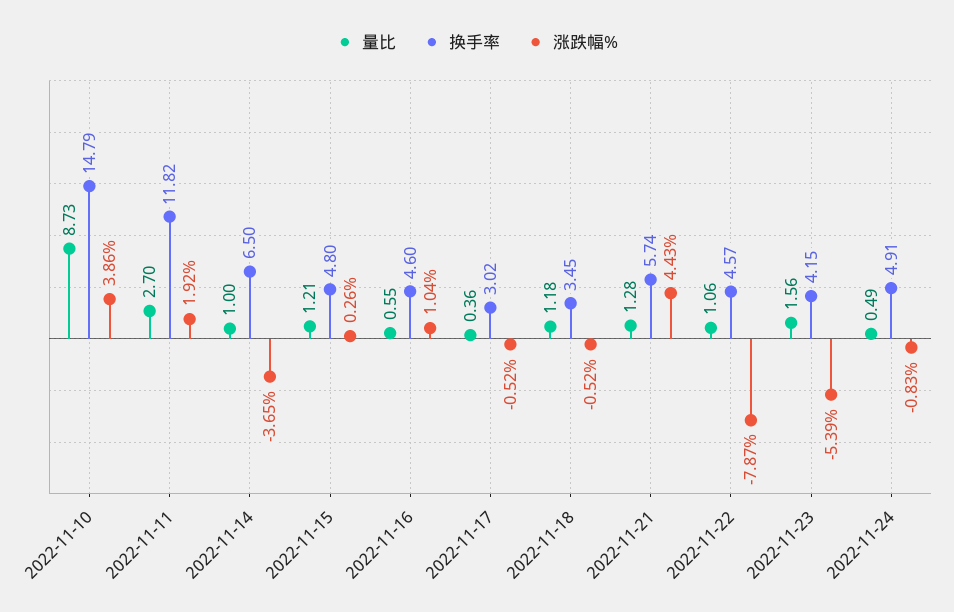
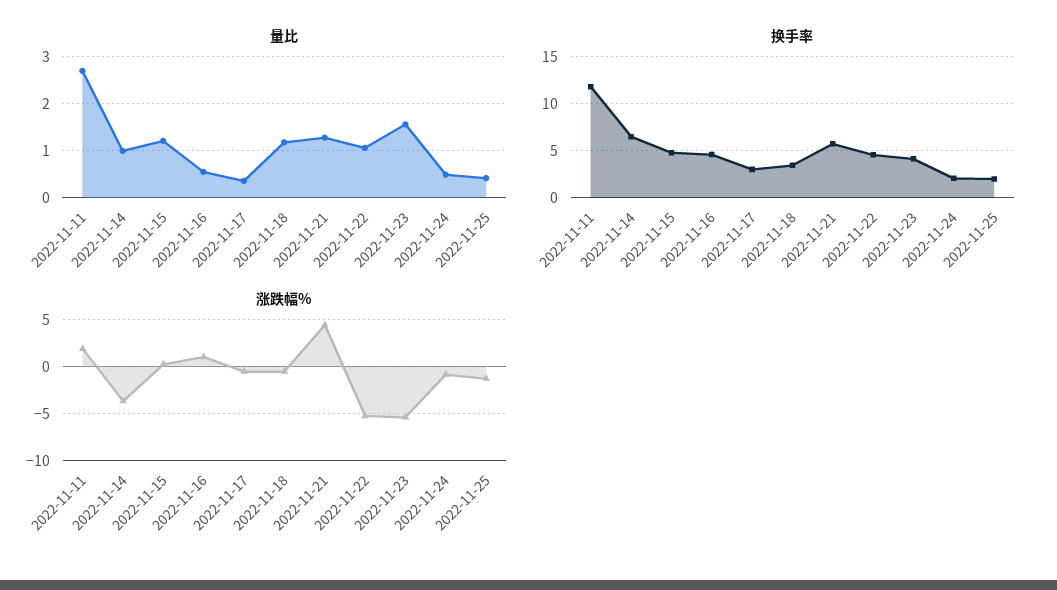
量比, 2022-11-10: 8.73 -> none
换手率, 2022-11-10: 14.79 -> none
涨跌幅%, 2022-11-10: 3.86 -> none
涨跌幅%, 2022-11-22: -7.87 -> -5
换手率, 2022-11-24: 4.91 -> 2
量比, 2022-11-25: none -> 0.4
换手率, 2022-11-25: none -> 2
涨跌幅%, 2022-11-25: none -> -1

